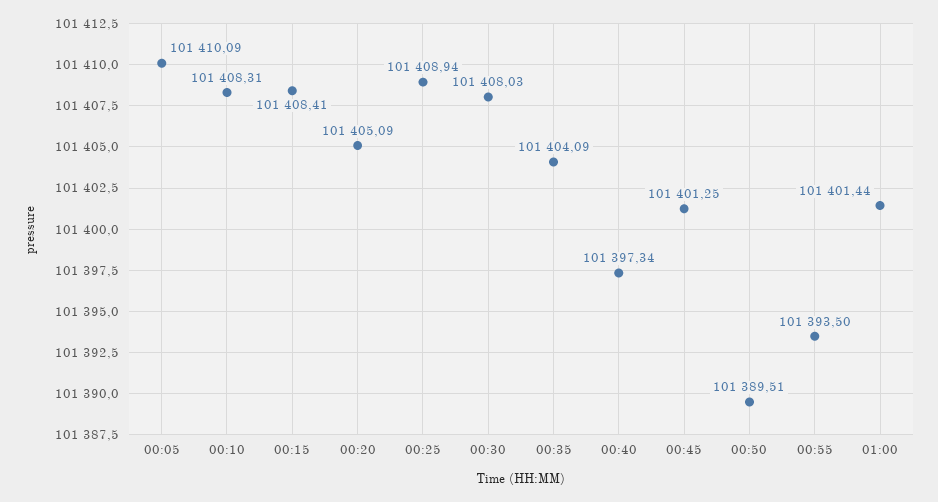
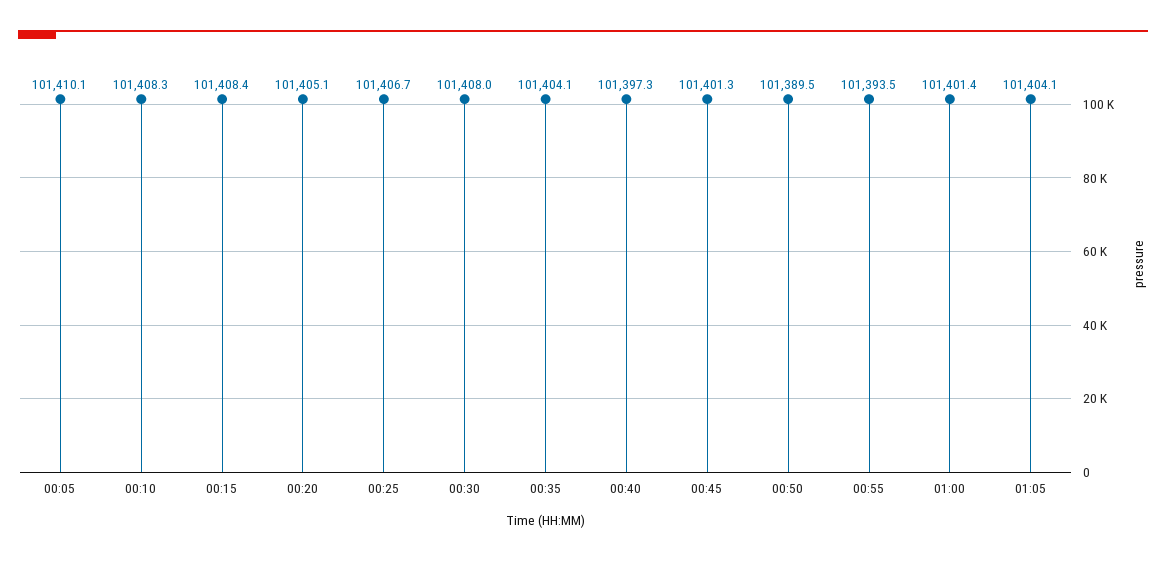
00:25: 101408.94 -> 101406.7
01:05: none -> 101404.1

